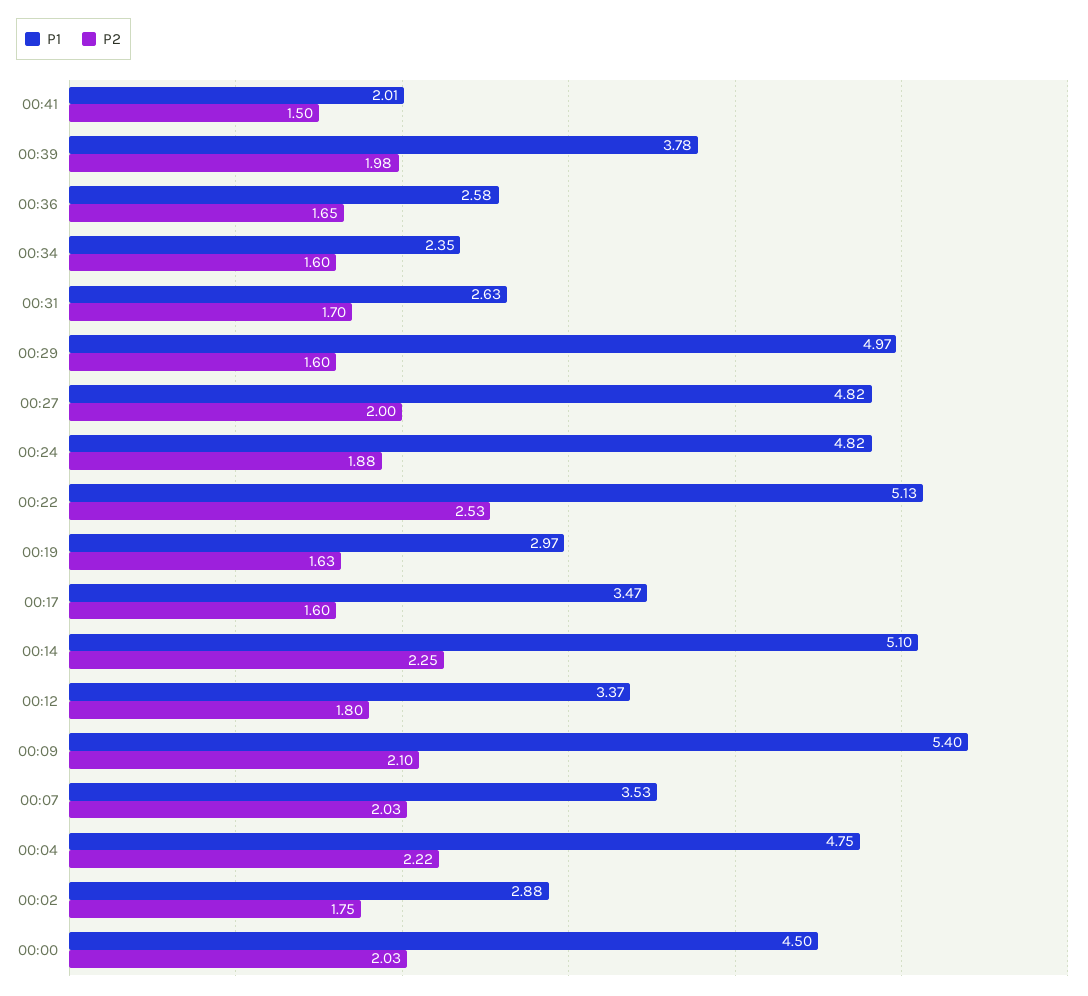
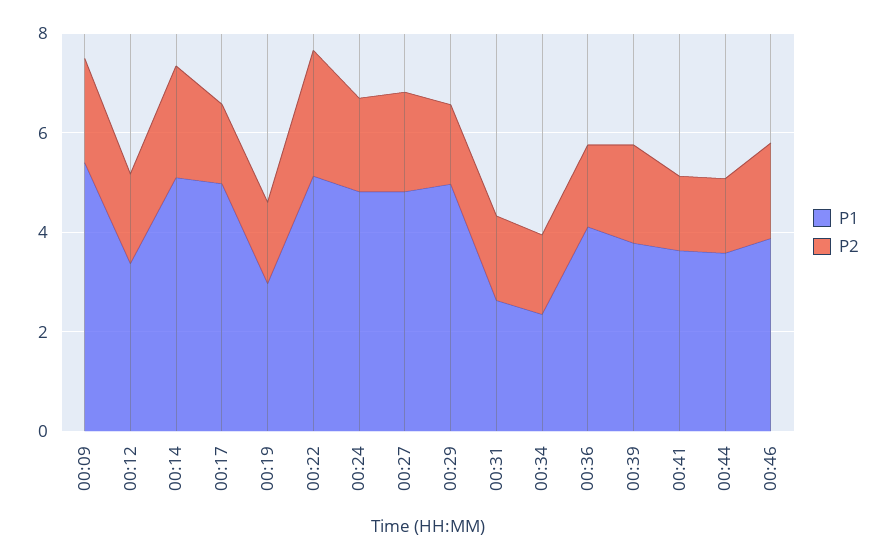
P1, 00:41: 2.01 -> 3.5
P1, 00:36: 2.58 -> 4
P1, 00:17: 3.47 -> 5
P1, 00:07: 3.53 -> none
P2, 00:07: 2.03 -> none
P1, 00:04: 4.75 -> none
P2, 00:04: 2.22 -> none
P1, 00:02: 2.88 -> none
P2, 00:02: 1.75 -> none
P1, 00:00: 4.5 -> none
P2, 00:00: 2.03 -> none
P1, 00:44: none -> 3.5
P2, 00:44: none -> 1.5
P1, 00:46: none -> 4
P2, 00:46: none -> 2

